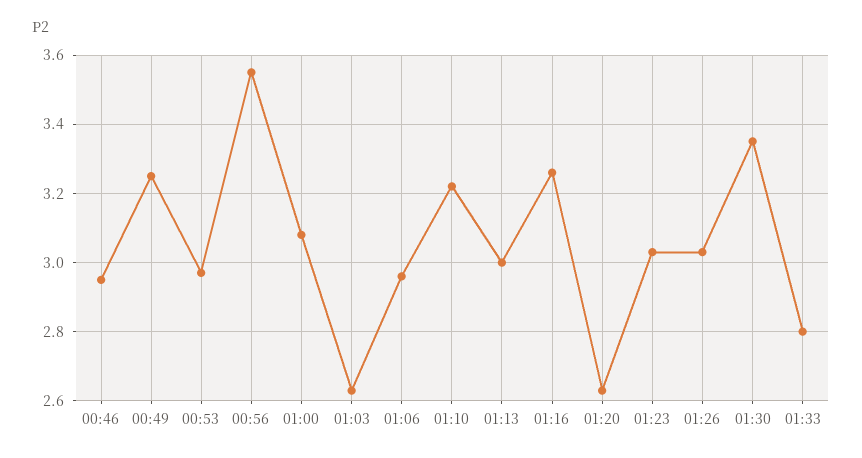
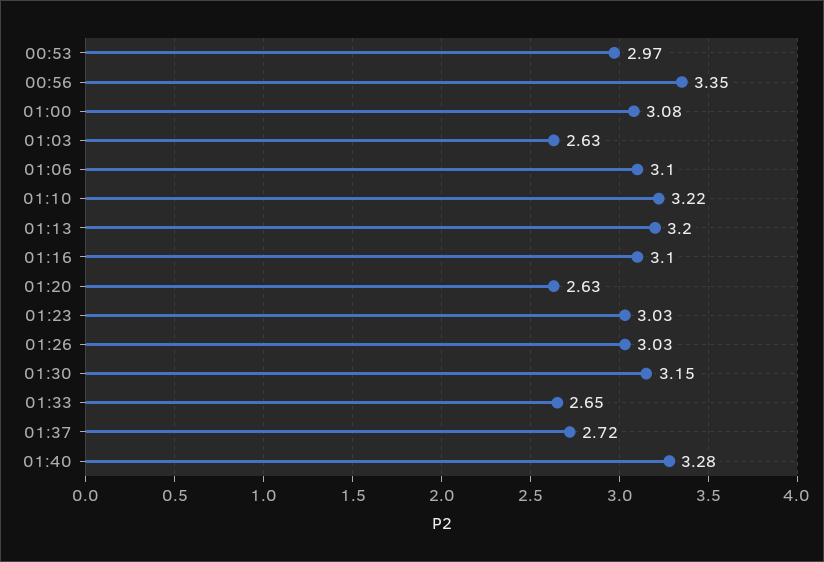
00:46: 2.95 -> none
00:49: 3.25 -> none
00:56: 3.55 -> 3.35
01:06: 2.95 -> 3.1
01:13: 3 -> 3.2
01:16: 3.25 -> 3.1
01:30: 3.35 -> 3.15
01:33: 2.8 -> 2.65
01:37: none -> 2.72
01:40: none -> 3.28

